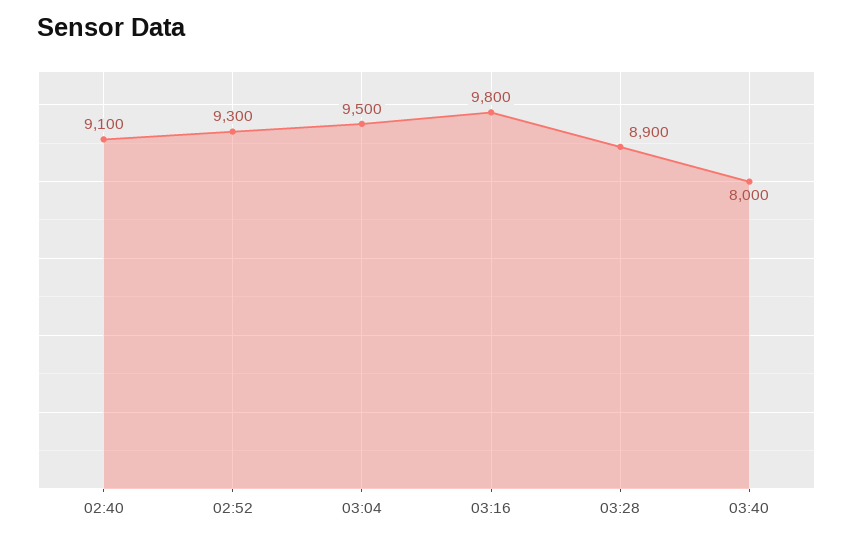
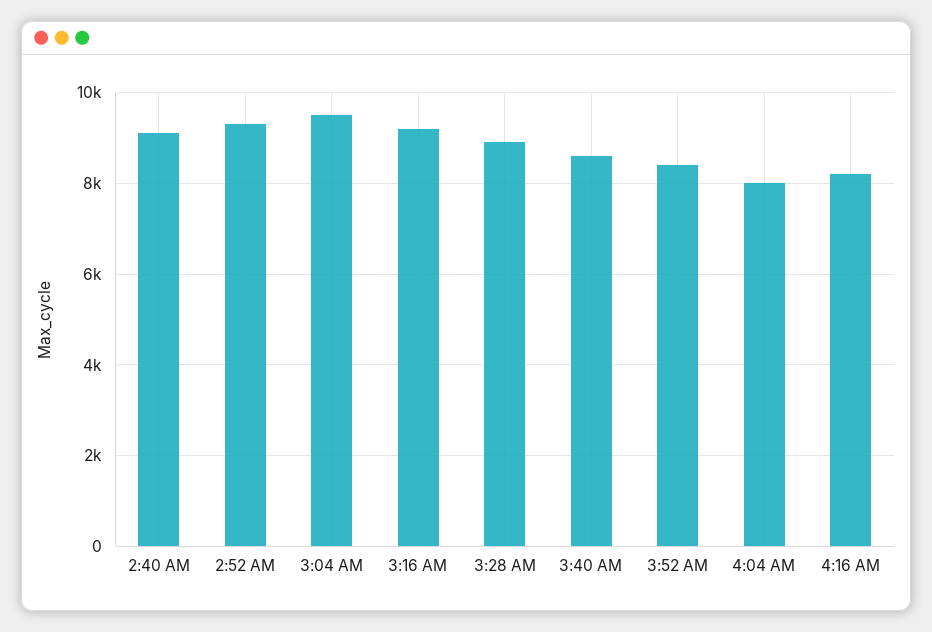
03:16: 9800 -> 9200
03:40: 8000 -> 8600
3:52 AM: none -> 8400
4:04 AM: none -> 8000
4:16 AM: none -> 8200

